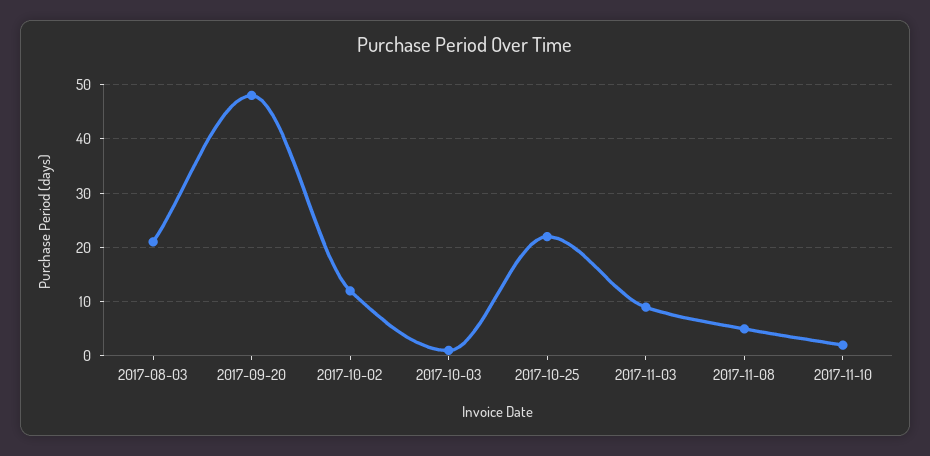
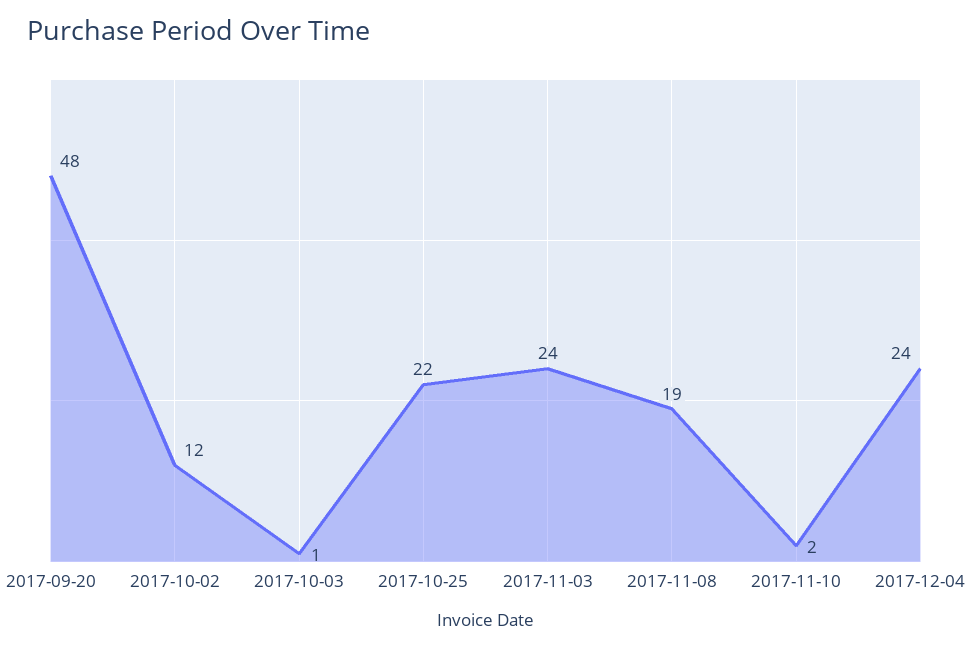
2017-08-03: 20 -> none
2017-11-03: 10 -> 24
2017-11-08: 5 -> 19
2017-12-04: none -> 24

